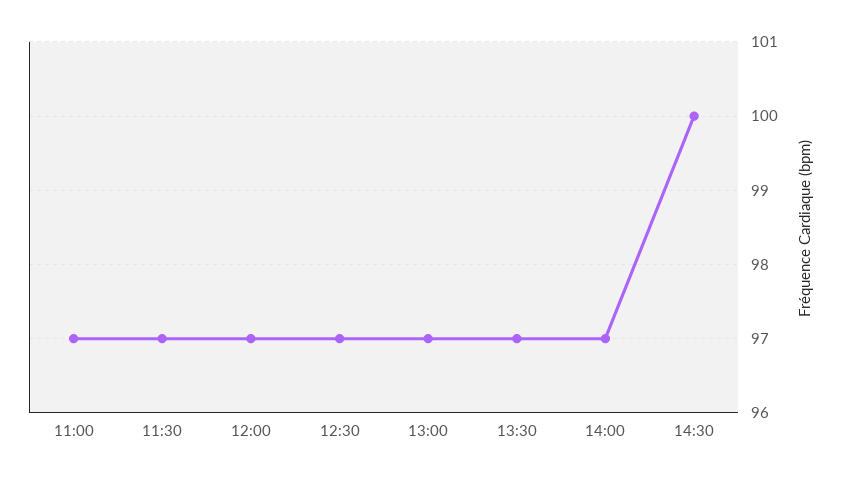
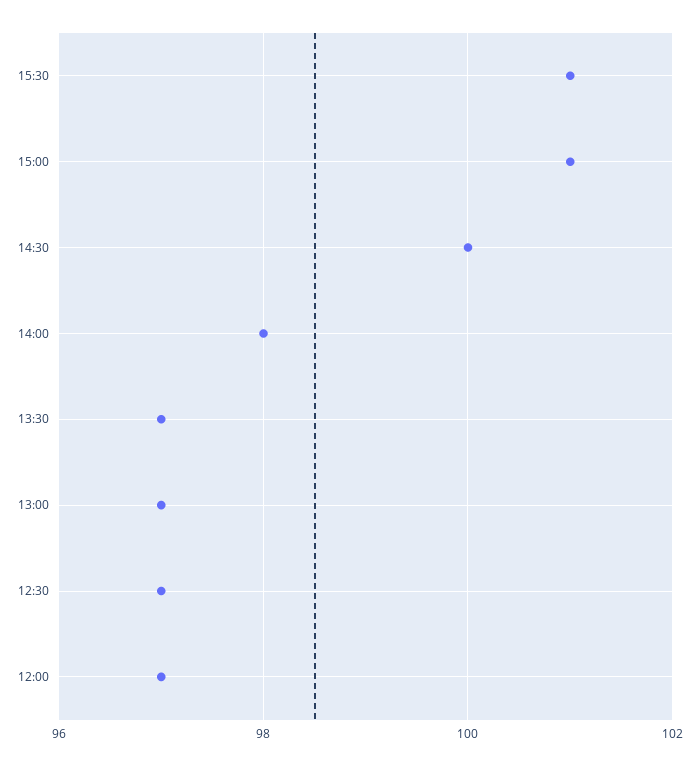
11:00: 97 -> none
11:30: 97 -> none
14:00: 97 -> 98
15:30: none -> 101
15:00: none -> 101

